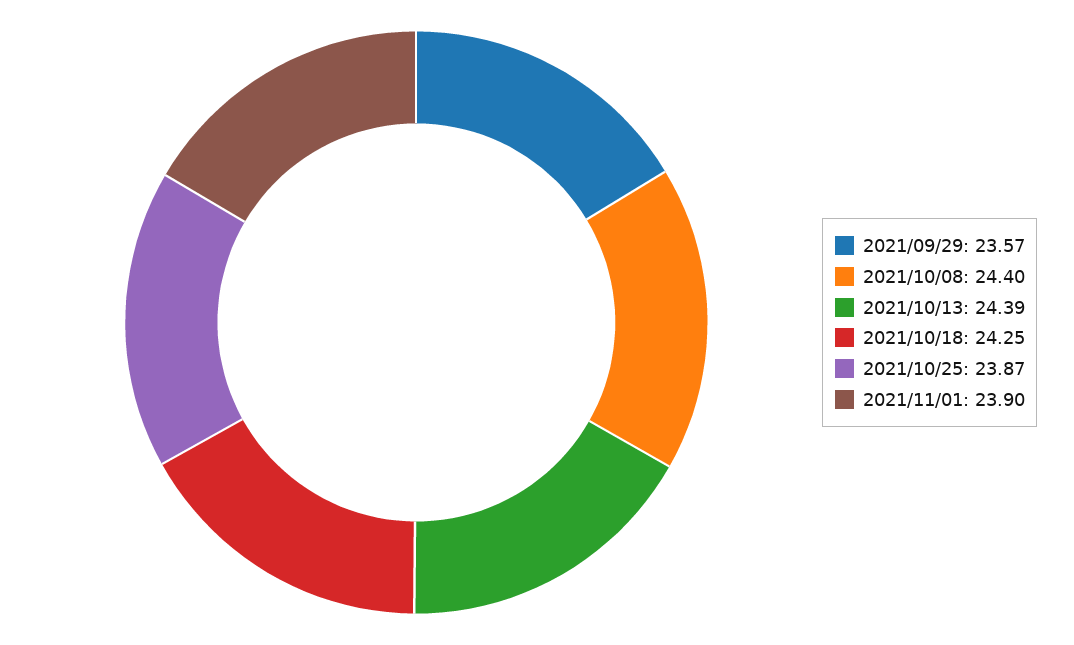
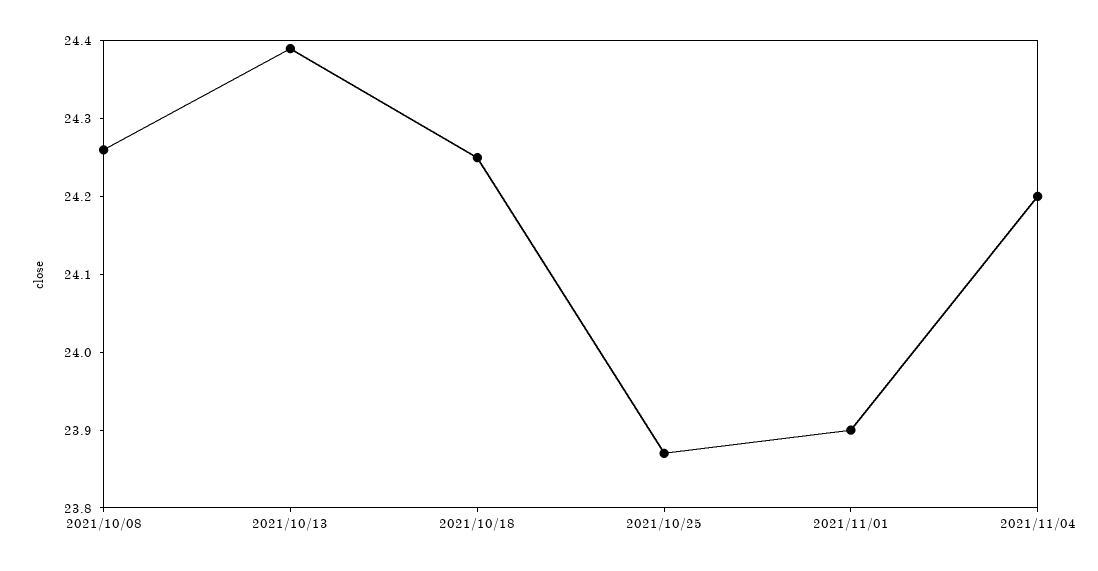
2021/09/29: 23.57 -> none
2021/10/08: 24.4 -> 24.25
2021/11/04: none -> 24.2

